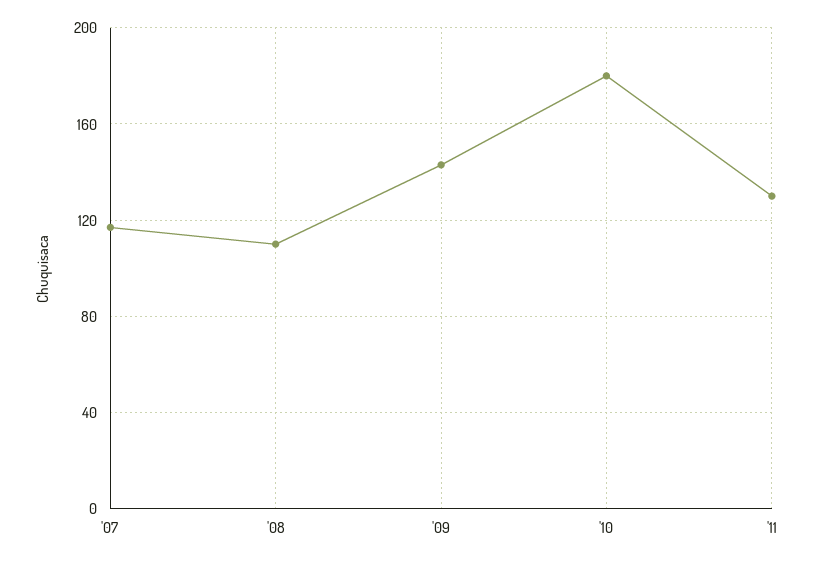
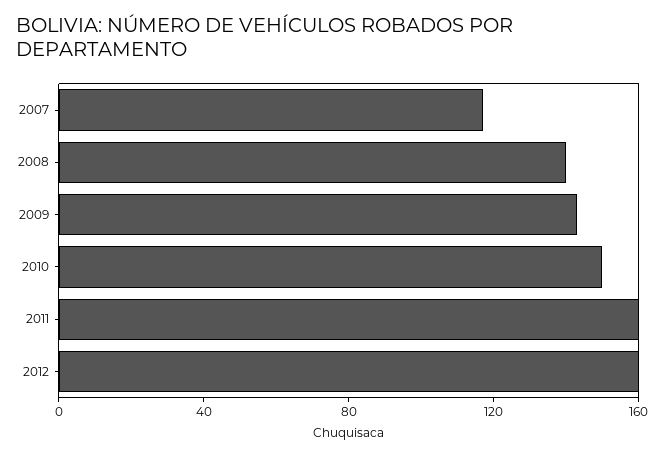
'08: 110 -> 140
'10: 180 -> 150
'11: 130 -> 160
2012: none -> 160

